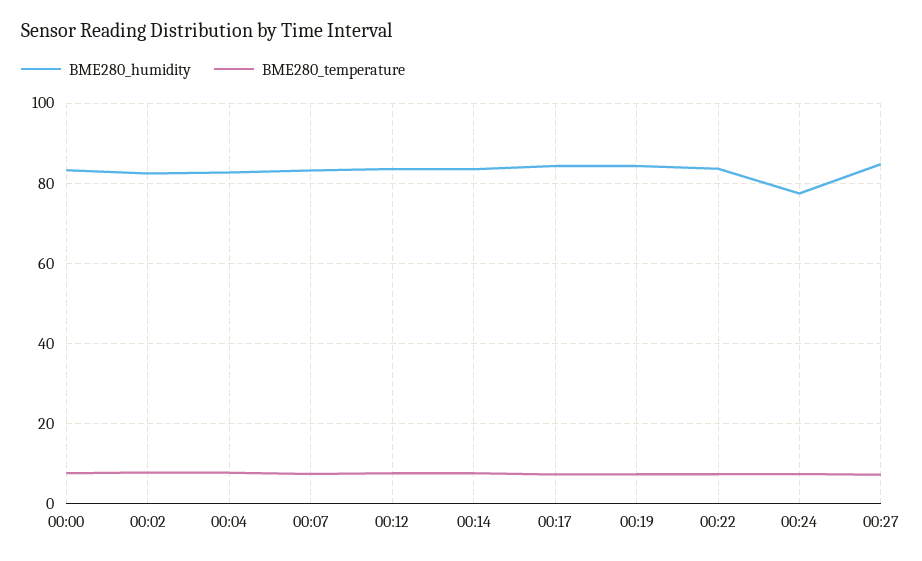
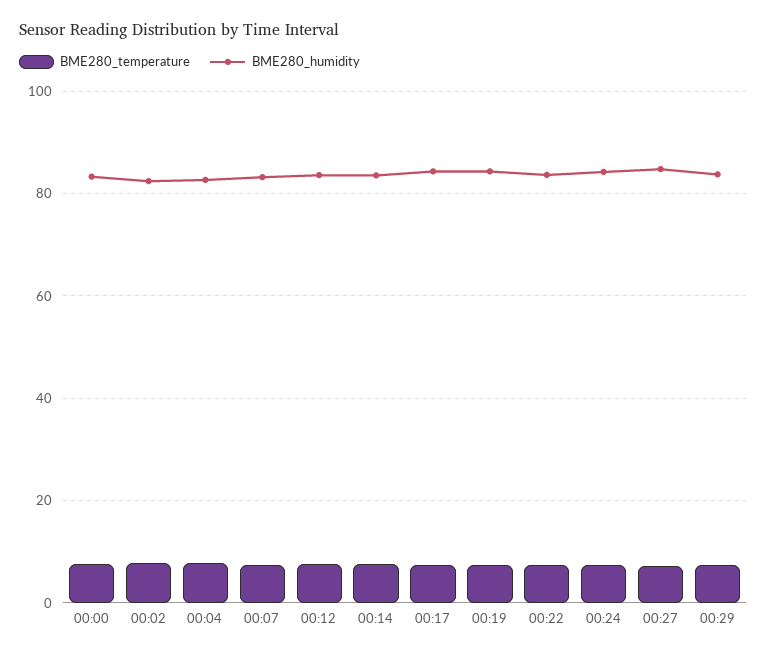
BME280_humidity, 00:24: 78 -> 84
BME280_temperature, 00:29: none -> 8
BME280_humidity, 00:29: none -> 84

